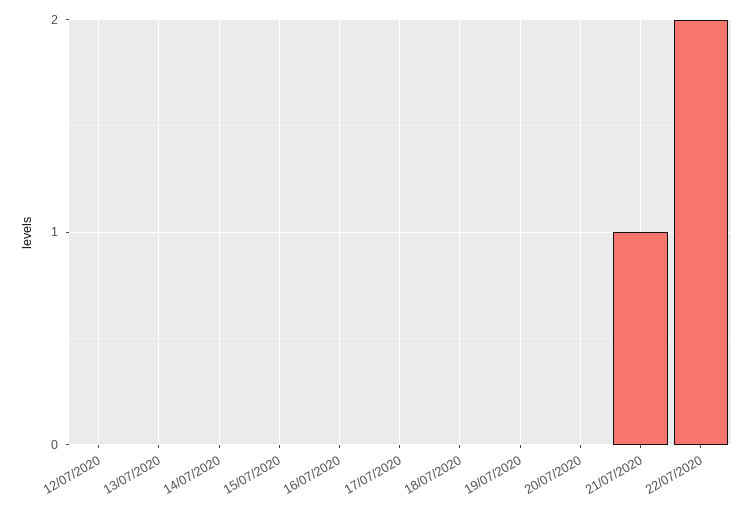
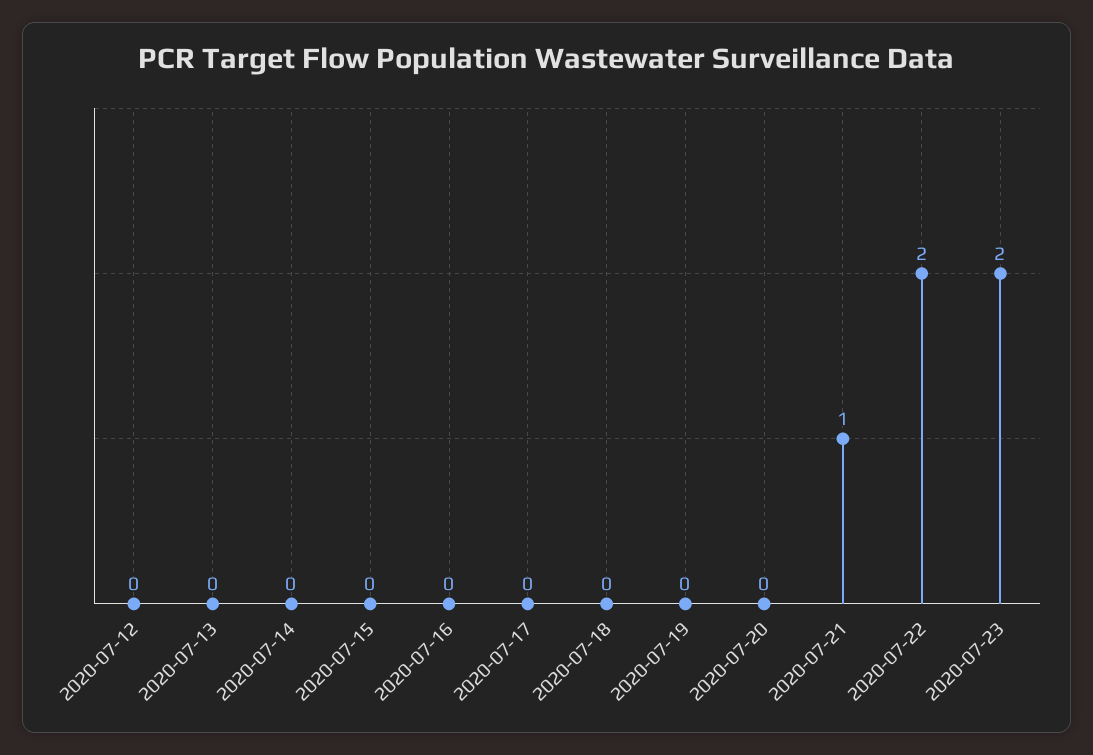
2020-07-23: none -> 2

